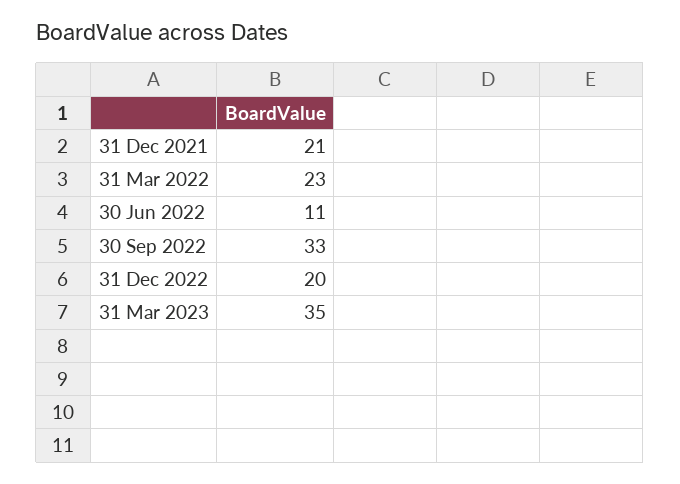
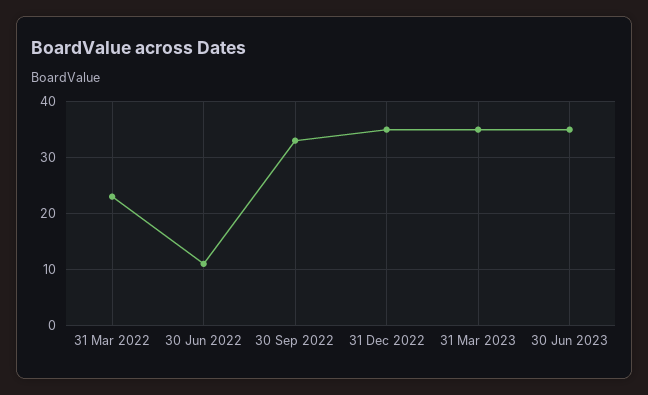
31 Dec 2021: 21 -> none
31 Dec 2022: 20 -> 35
30 Jun 2023: none -> 35

